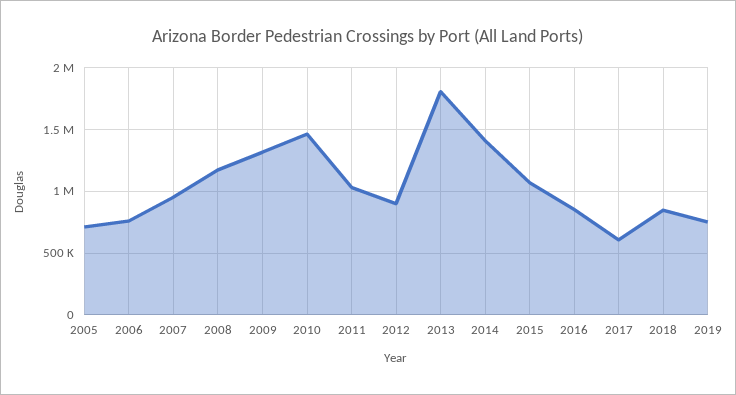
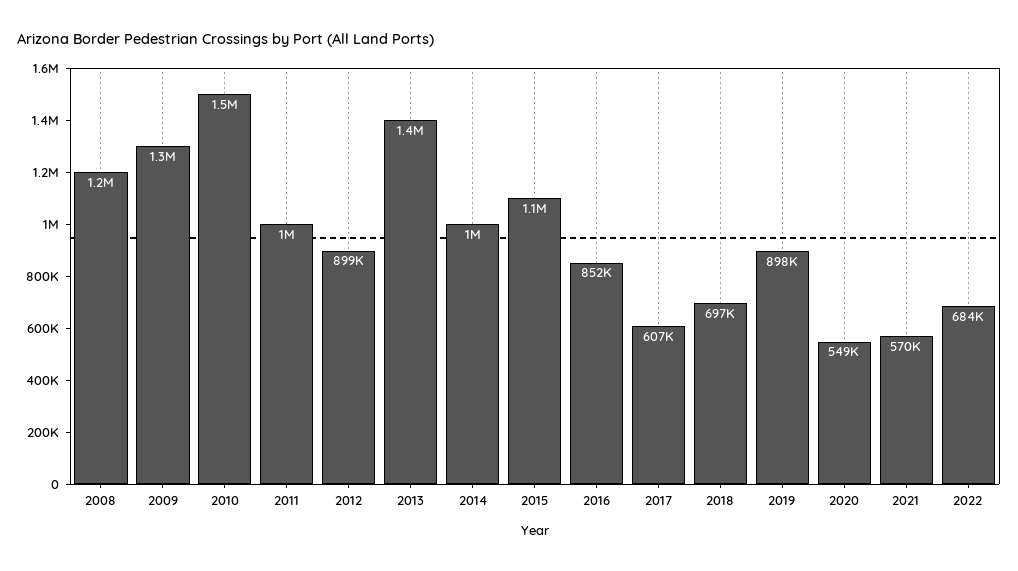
2005: 700000 -> none
2006: 750000 -> none
2007: 950000 -> none
2013: 1800000 -> 1400000
2014: 1400000 -> 1000000
2018: 850000 -> 697000
2019: 750000 -> 898000
2020: none -> 549000
2021: none -> 570000
2022: none -> 684000

